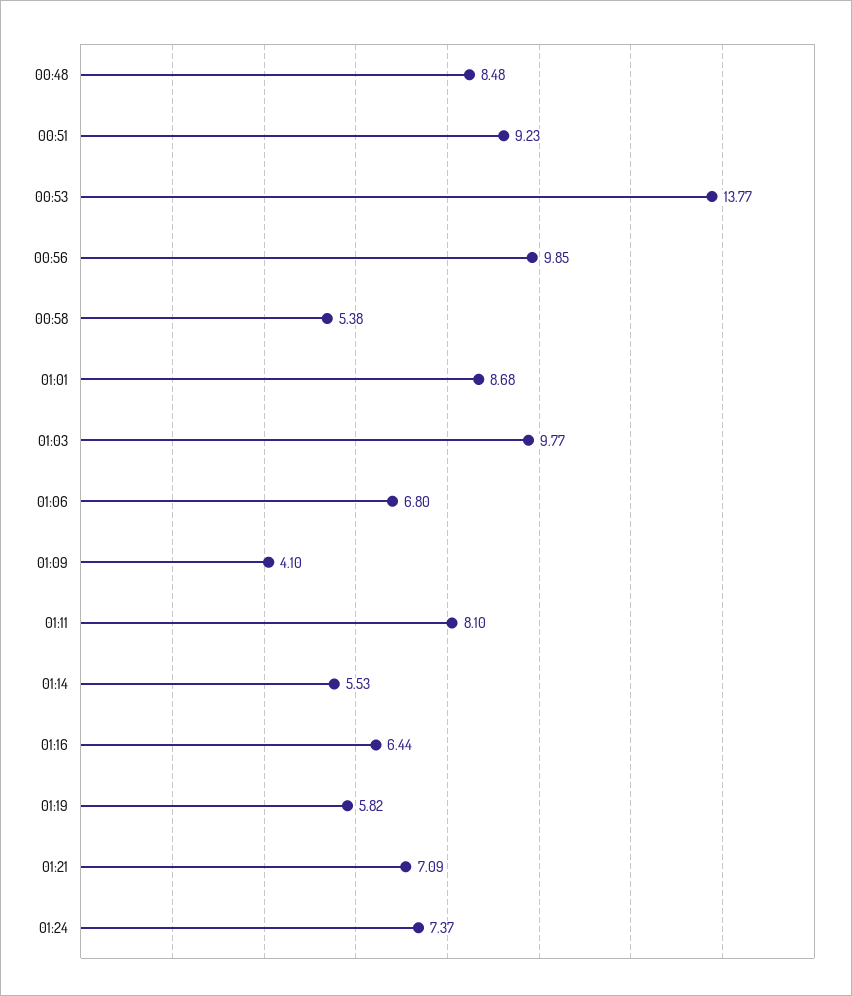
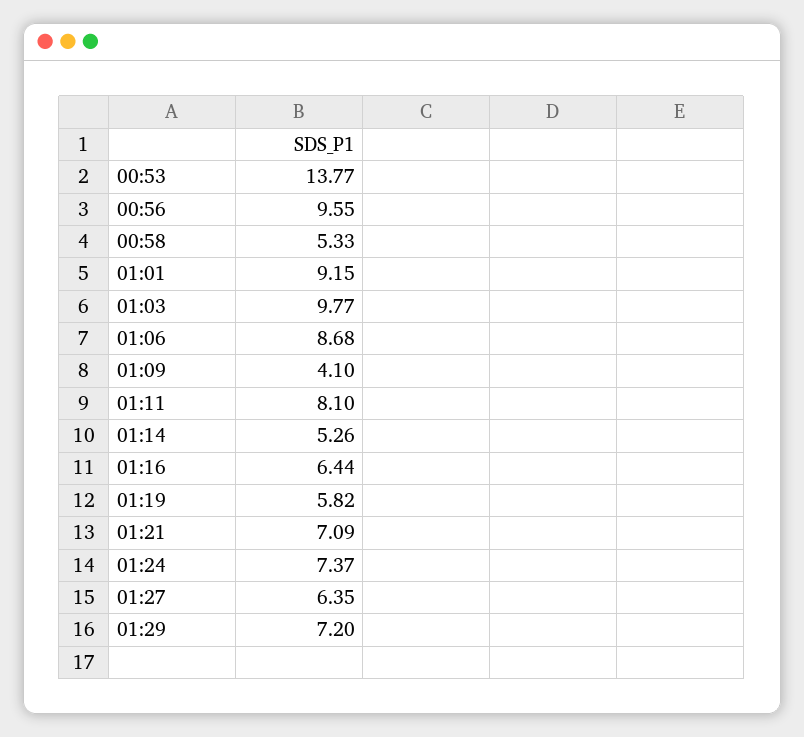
00:48: 8.48 -> none
00:51: 9.23 -> none
00:56: 9.85 -> 9.55
00:58: 5.38 -> 5.33
01:01: 8.68 -> 9.15
01:06: 6.8 -> 8.68
01:14: 5.53 -> 5.26
01:27: none -> 6.35
01:29: none -> 7.2

